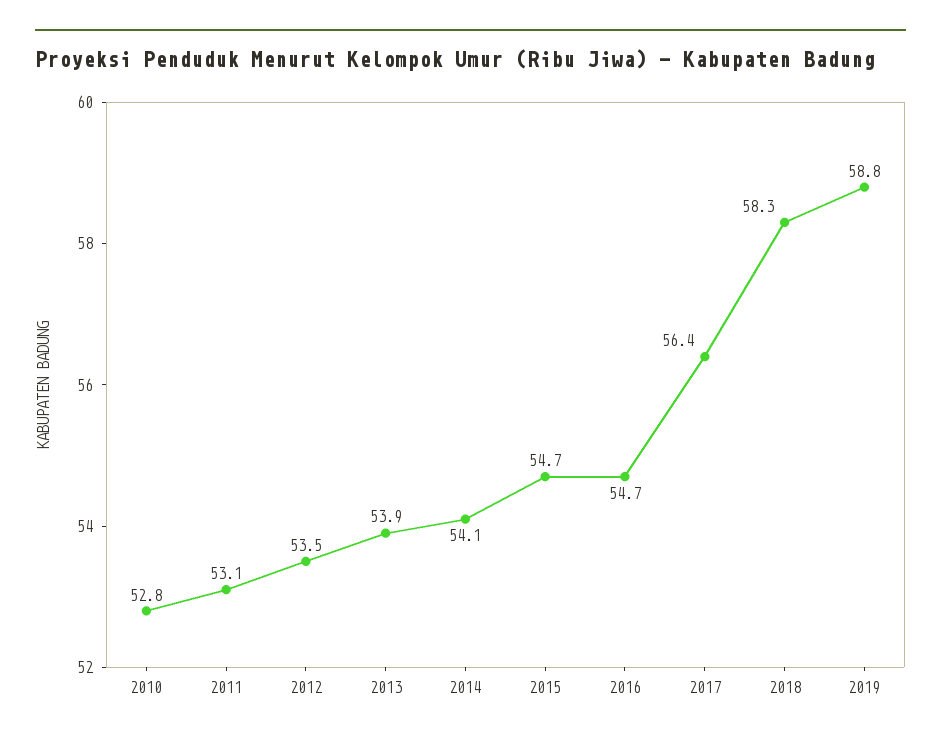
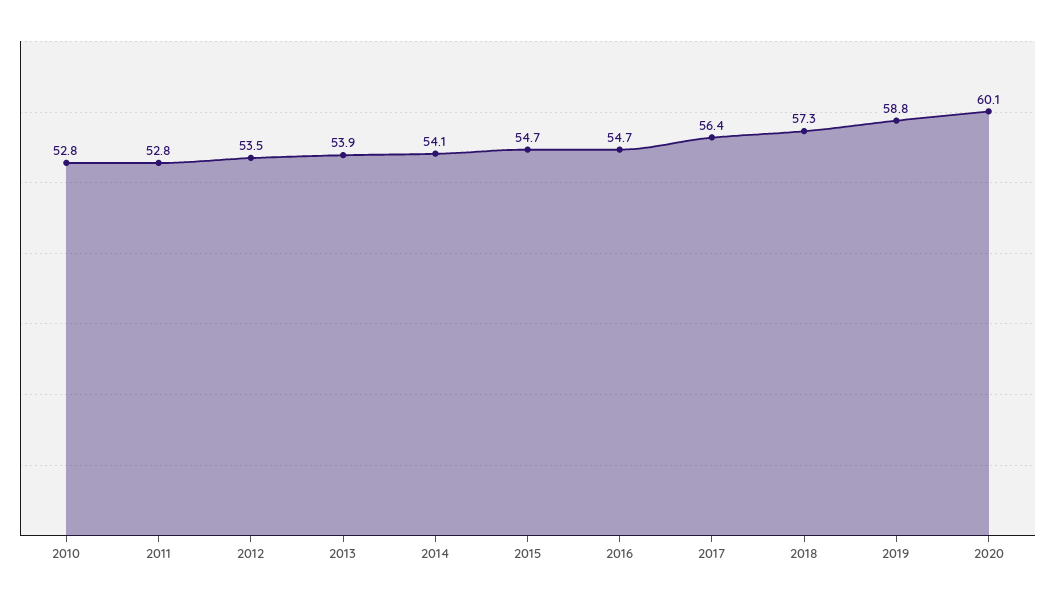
2011: 53.1 -> 52.8
2018: 58.3 -> 57.3
2020: none -> 60.1

